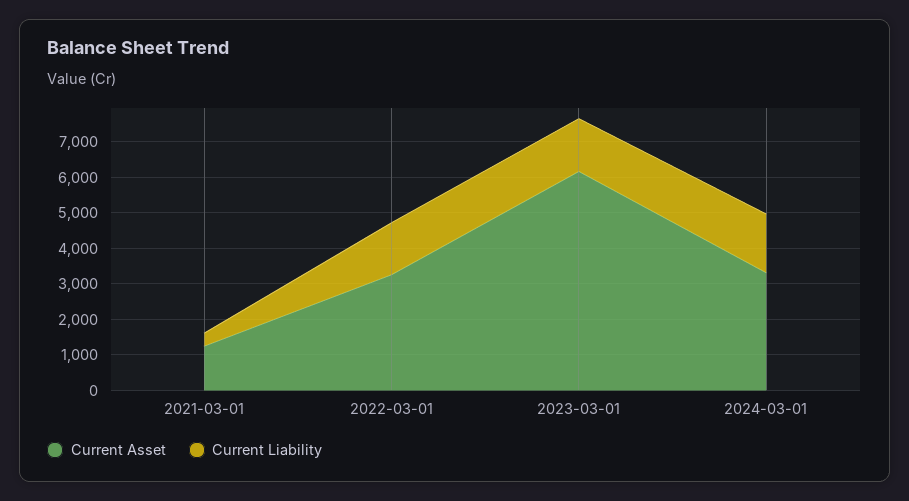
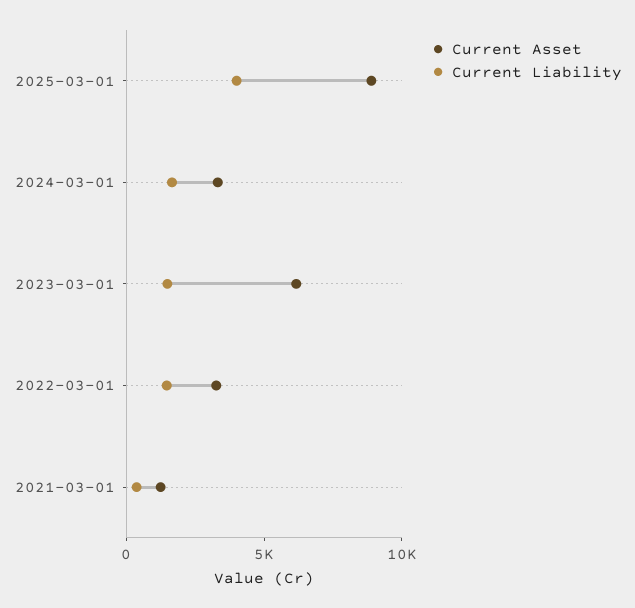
Current Asset, 2025-03-01: none -> 9000
Current Liability, 2025-03-01: none -> 4000

